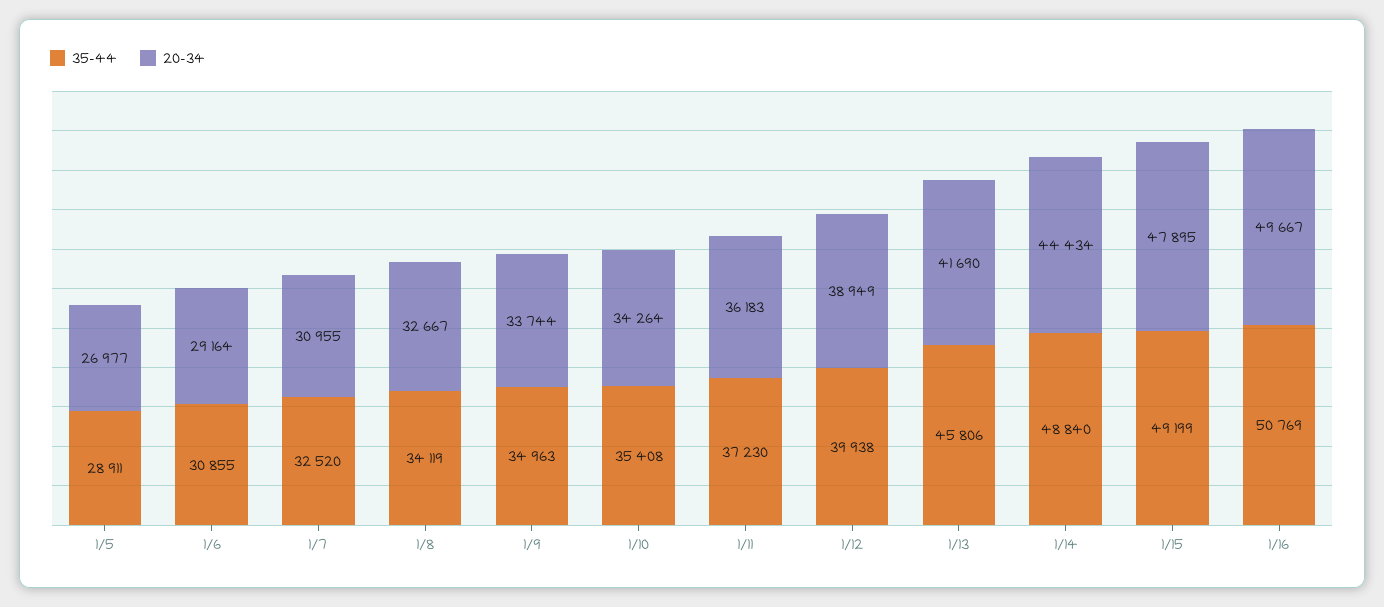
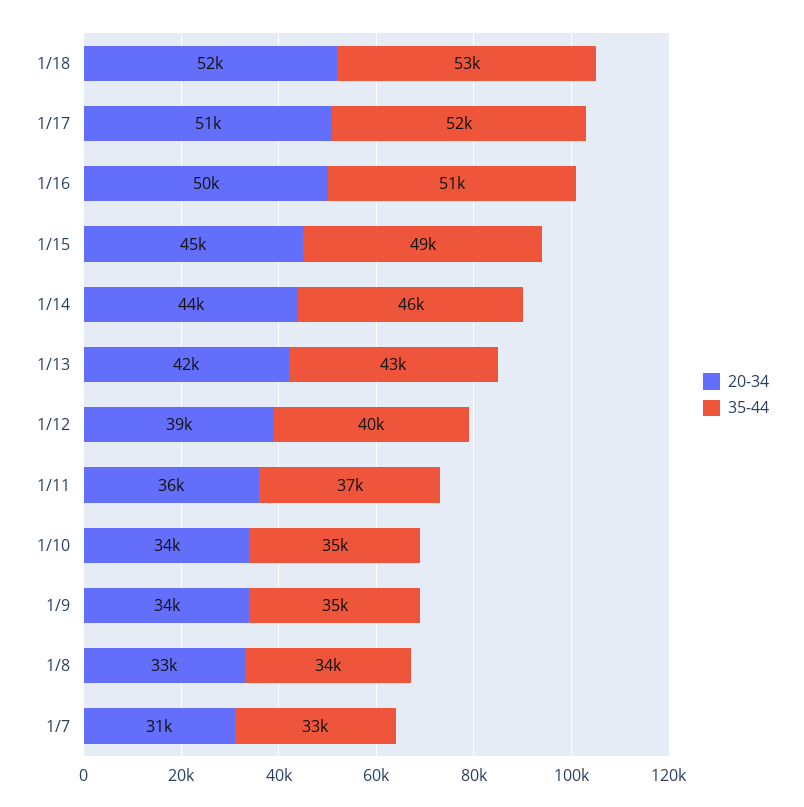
35-44, 1/5: 28911 -> none
20-34, 1/5: 26977 -> none
35-44, 1/6: 30855 -> none
20-34, 1/6: 29164 -> none
35-44, 1/13: 45806 -> 43000
35-44, 1/14: 48840 -> 46000
20-34, 1/15: 47895 -> 45000
20-34, 1/18: none -> 52000
35-44, 1/18: none -> 53000
20-34, 1/17: none -> 51000
35-44, 1/17: none -> 52000

